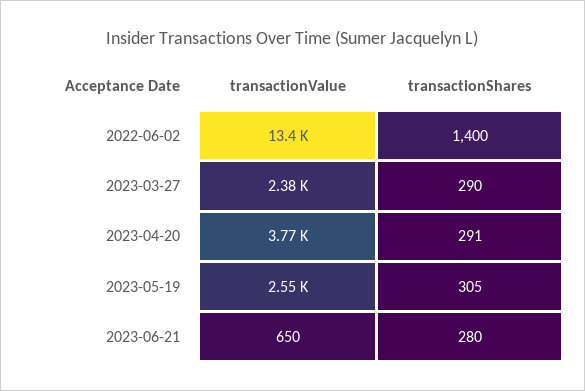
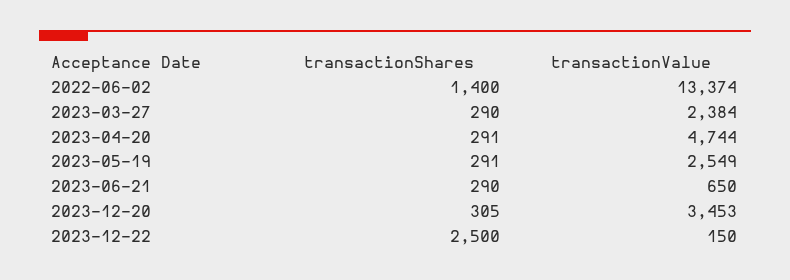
transactionValue, 2023-04-20: 3770 -> 4744
transactionShares, 2023-05-19: 305 -> 291
transactionShares, 2023-06-21: 280 -> 290
transactionShares, 2023-12-20: none -> 305
transactionValue, 2023-12-20: none -> 3453
transactionShares, 2023-12-22: none -> 2500
transactionValue, 2023-12-22: none -> 150

